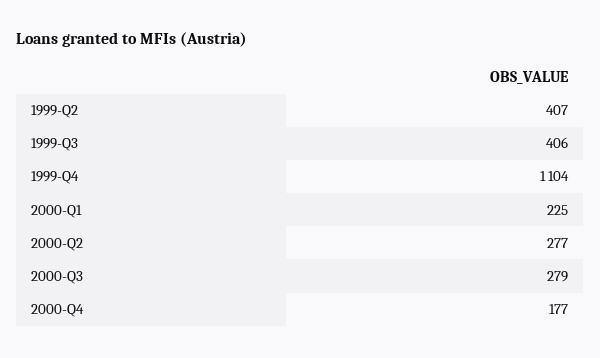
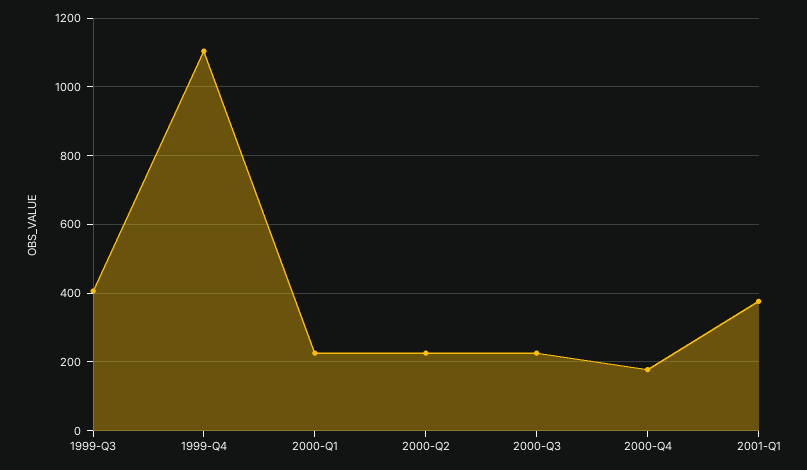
1999-Q2: 407 -> none
2000-Q2: 277 -> 220
2000-Q3: 279 -> 220
2001-Q1: none -> 380

